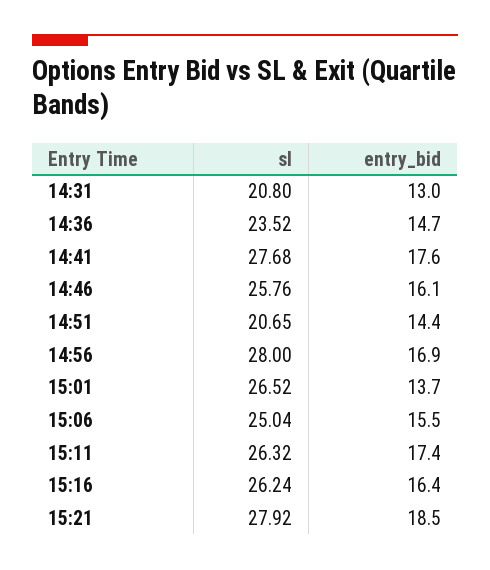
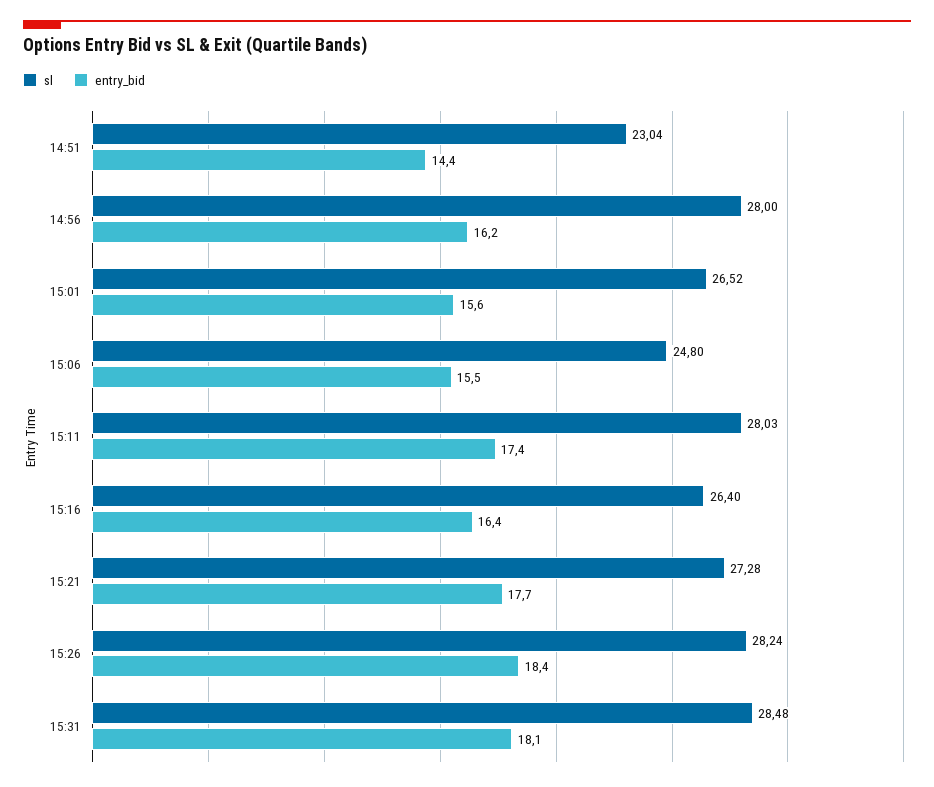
sl, 14:31: 20.8 -> none
entry_bid, 14:31: 13 -> none
sl, 14:36: 23.52 -> none
entry_bid, 14:36: 14.7 -> none
sl, 14:41: 27.68 -> none
entry_bid, 14:41: 17.6 -> none
sl, 14:46: 25.76 -> none
entry_bid, 14:46: 16.1 -> none
sl, 14:51: 20.65 -> 23.04
entry_bid, 14:56: 16.9 -> 16.2
entry_bid, 15:01: 13.7 -> 15.6
sl, 15:06: 25.04 -> 24.8
sl, 15:11: 26.32 -> 28.03
sl, 15:16: 26.24 -> 26.4
sl, 15:21: 27.92 -> 27.28
entry_bid, 15:21: 18.5 -> 17.7
sl, 15:26: none -> 28.24
entry_bid, 15:26: none -> 18.4
sl, 15:31: none -> 28.48
entry_bid, 15:31: none -> 18.1

